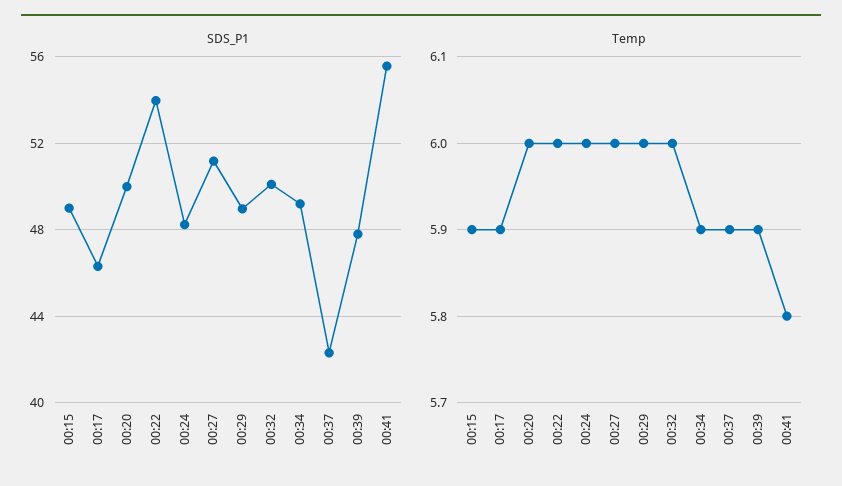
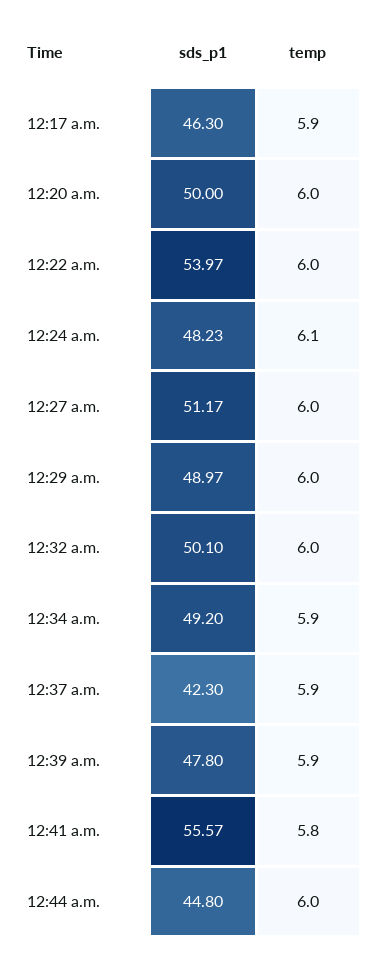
SDS_P1, 00:15: 49 -> none
Temp, 00:15: 5.9 -> none
Temp, 00:24: 6 -> 6.1
SDS_P1, 12:44 a.m.: none -> 44.8
Temp, 12:44 a.m.: none -> 6

